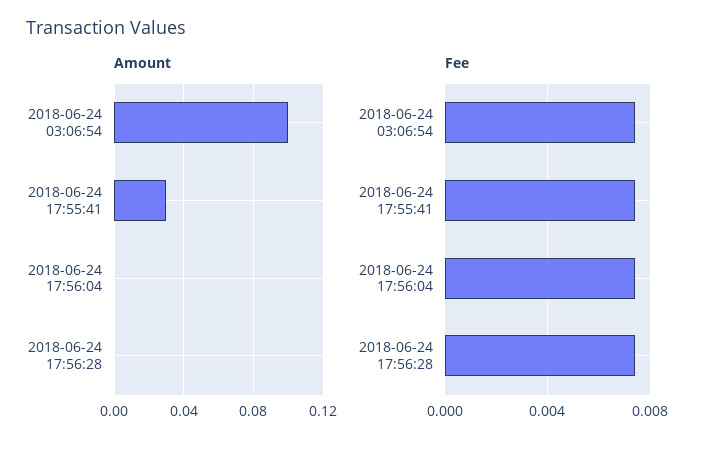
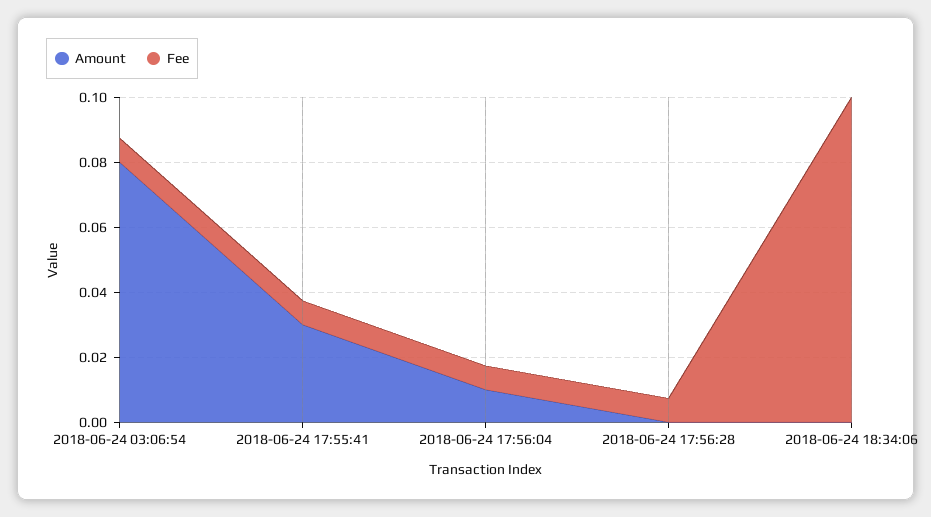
Amount, 2018-06-24 03:06:54: 0.1 -> 0.08
Amount, 2018-06-24 17:56:04: 0 -> 0.01
Amount, 2018-06-24 18:34:06: none -> 0
Fee, 2018-06-24 18:34:06: none -> 0.1

